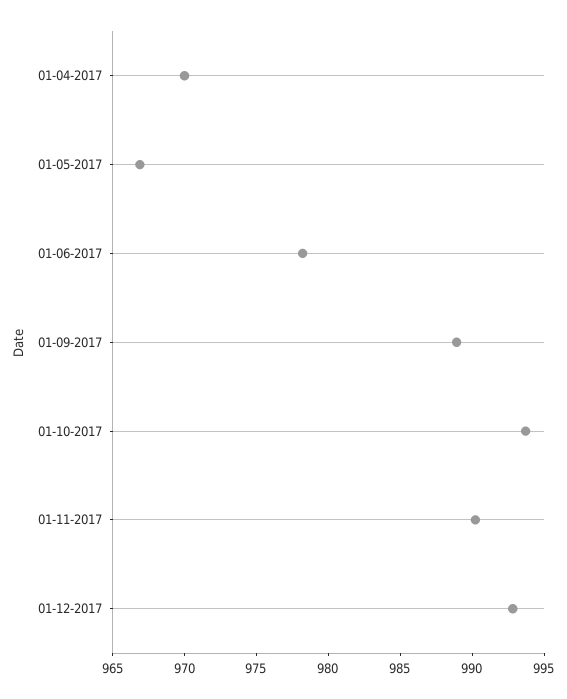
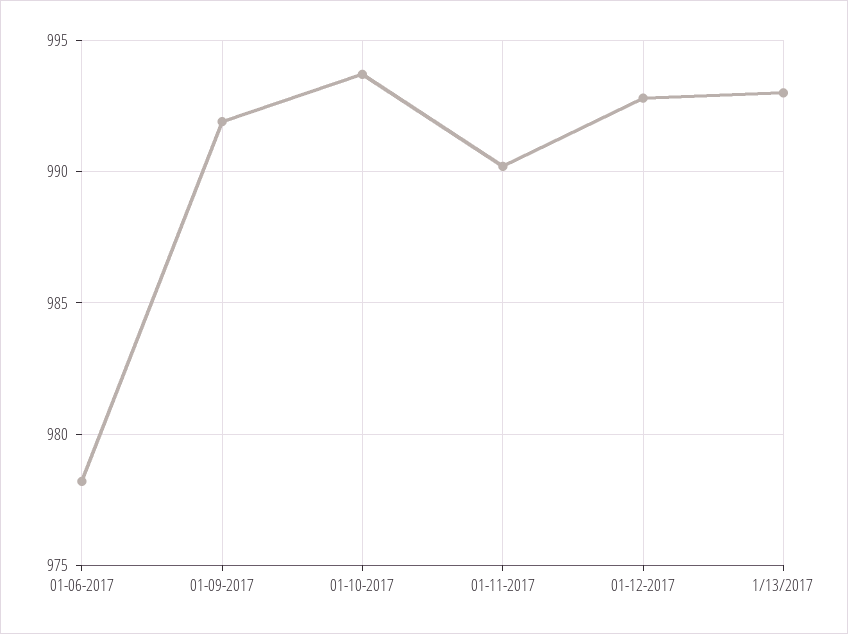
01-04-2017: 970 -> none
01-05-2017: 967 -> none
01-09-2017: 989 -> 992
1/13/2017: none -> 993

